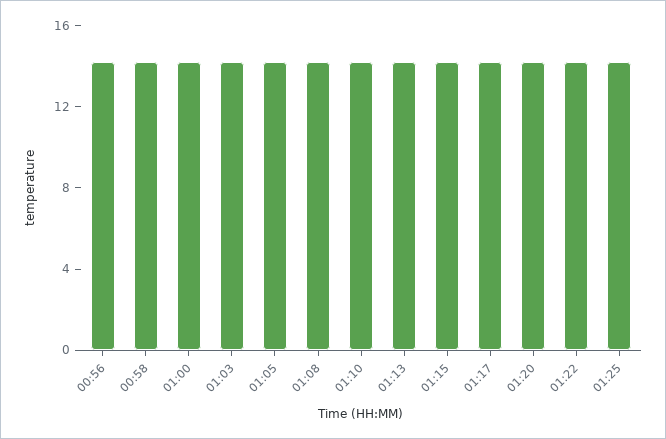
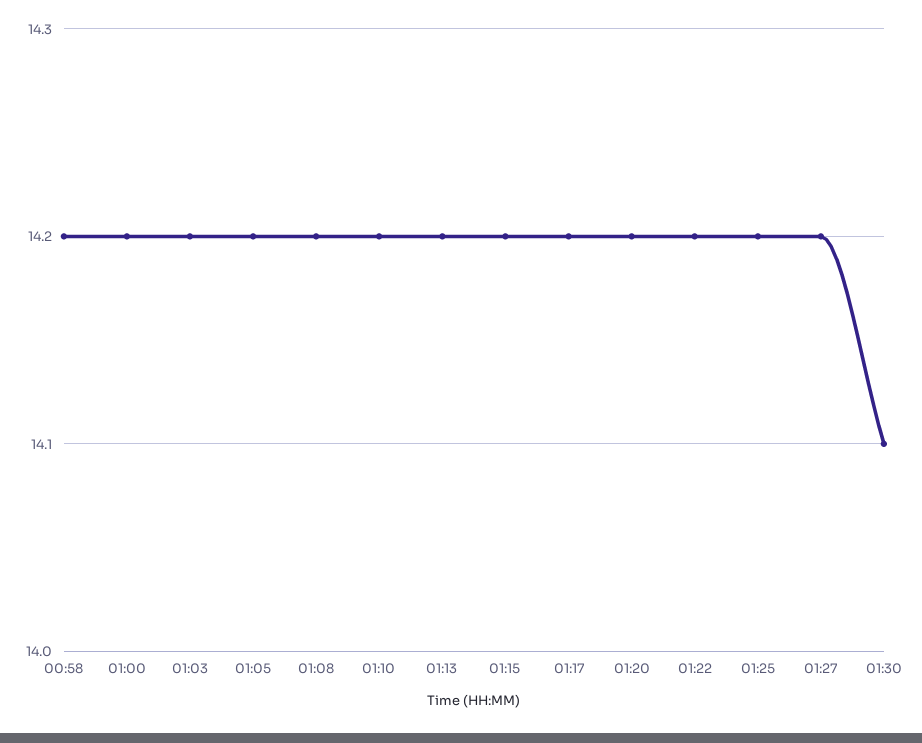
00:56: 14 -> none
01:27: none -> 14.2
01:30: none -> 14.1

